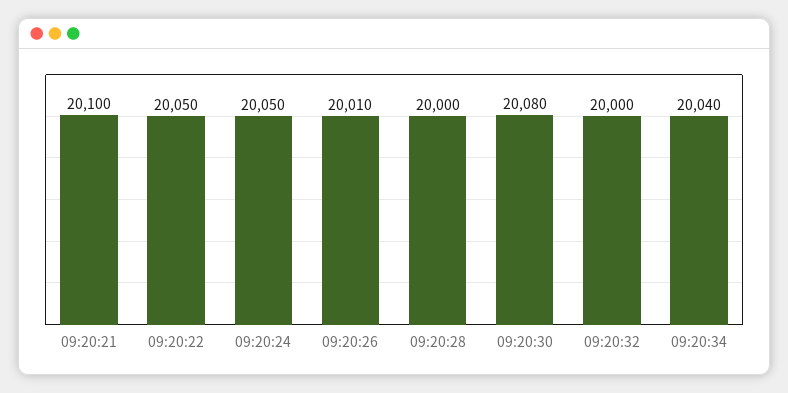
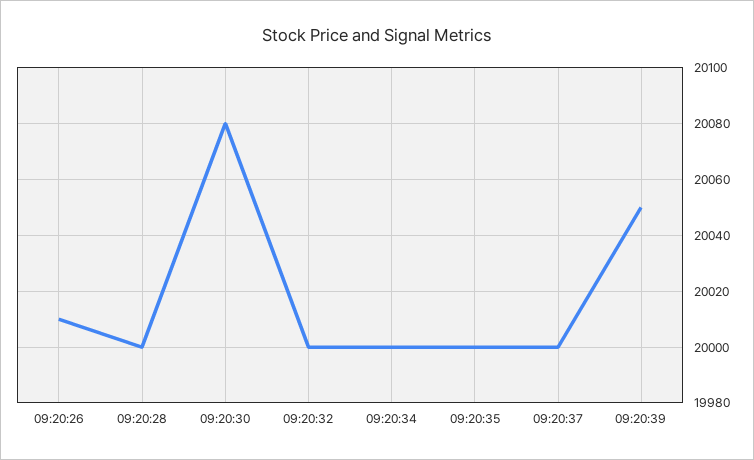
09:20:21: 20100 -> none
09:20:22: 20050 -> none
09:20:24: 20050 -> none
09:20:34: 20040 -> 20000
09:20:35: none -> 20000
09:20:37: none -> 20000
09:20:39: none -> 20050

